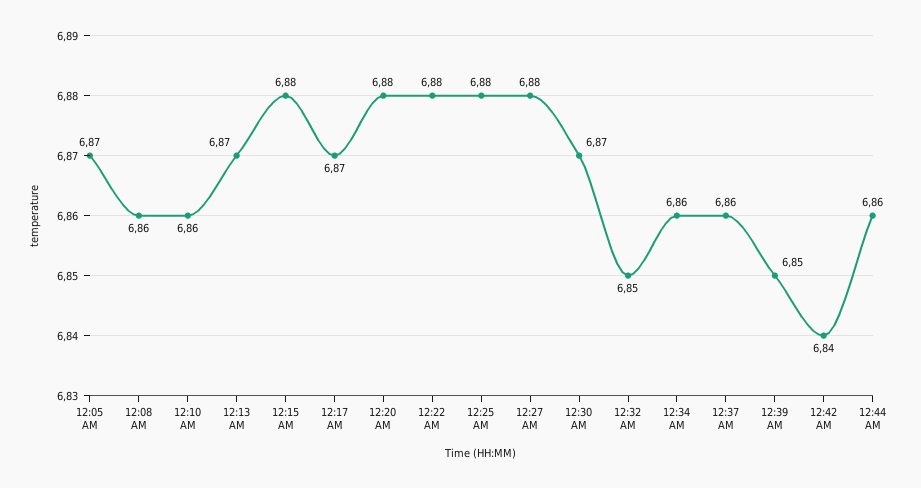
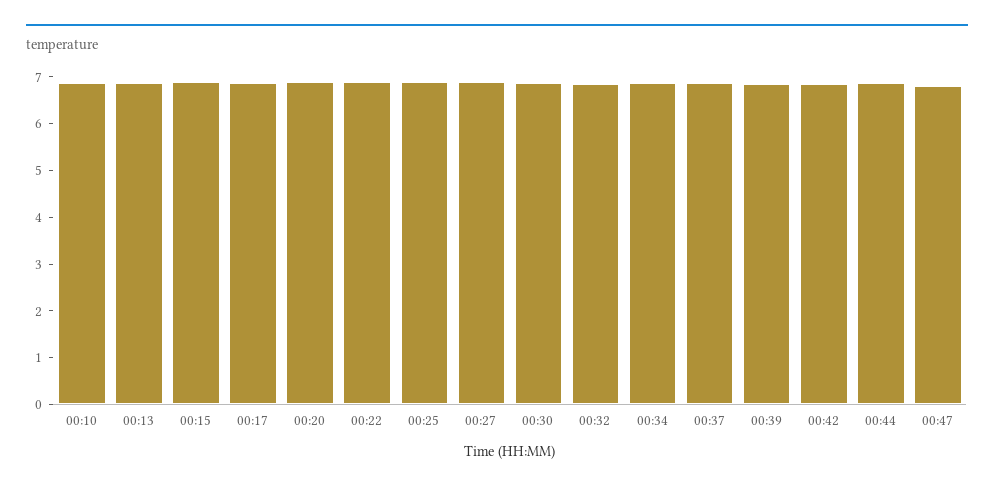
12:05 AM: 6.87 -> none
12:08 AM: 6.86 -> none
00:47: none -> 6.8

